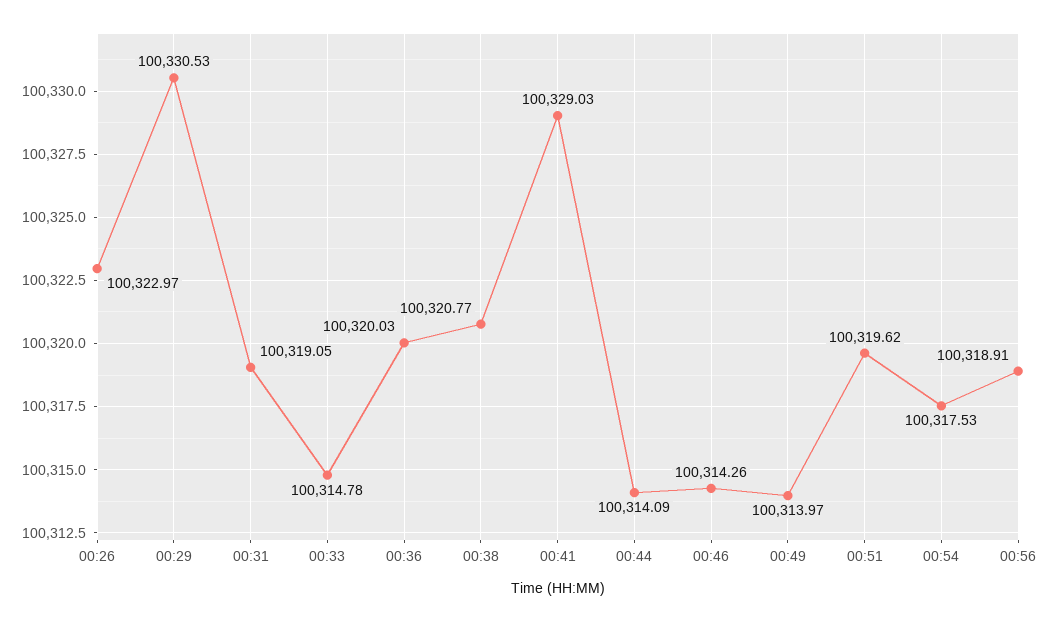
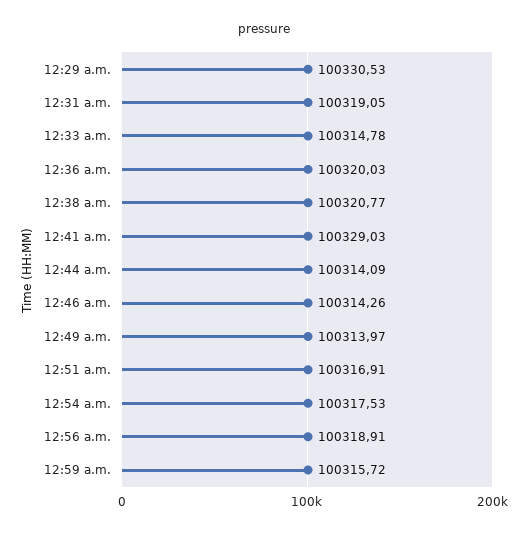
00:26: 100322.97 -> none
00:51: 100319.62 -> 100316.91
12:59 a.m.: none -> 100315.72

